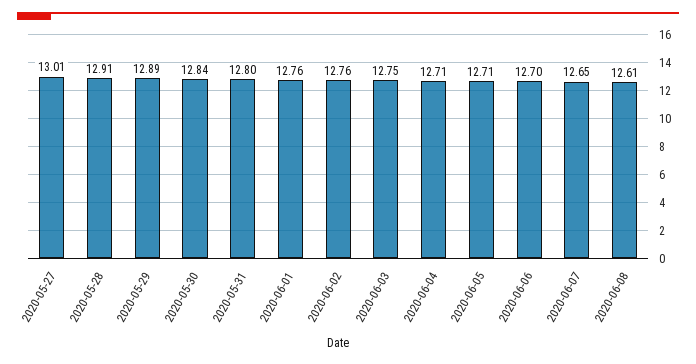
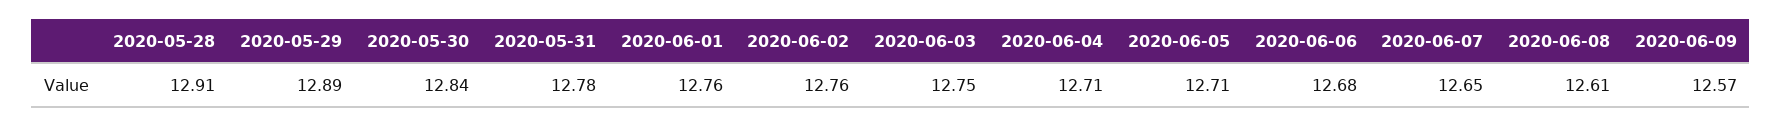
2020-05-27: 13.01 -> none
2020-05-31: 12.8 -> 12.78
2020-06-06: 12.7 -> 12.68
2020-06-09: none -> 12.57

